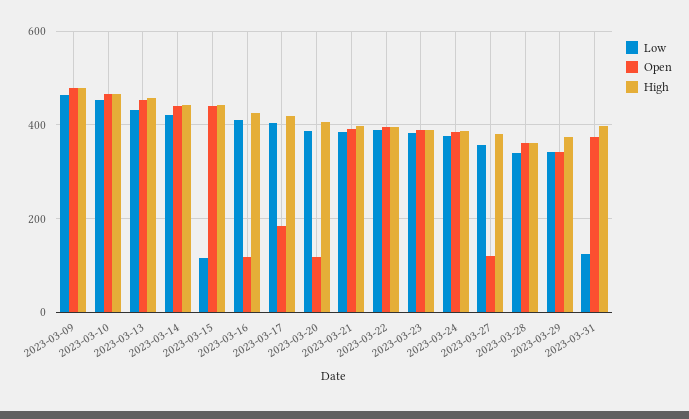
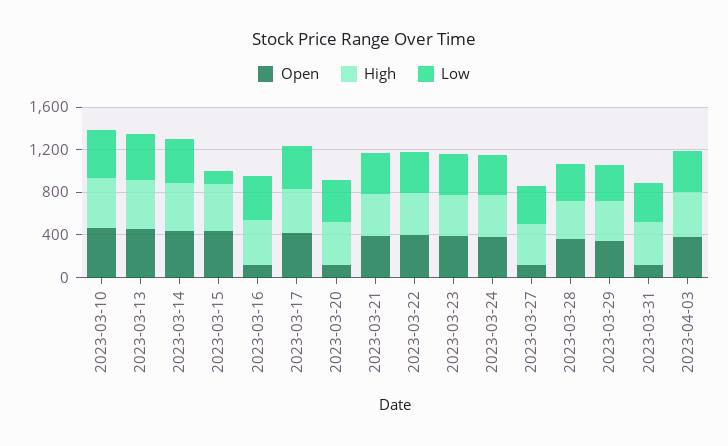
Low, 2023-03-09: 460 -> none
Open, 2023-03-09: 480 -> none
High, 2023-03-09: 480 -> none
Open, 2023-03-17: 180 -> 400
Low, 2023-03-31: 120 -> 400
Open, 2023-03-31: 380 -> 100
Open, 2023-04-03: none -> 400
High, 2023-04-03: none -> 400
Low, 2023-04-03: none -> 400

